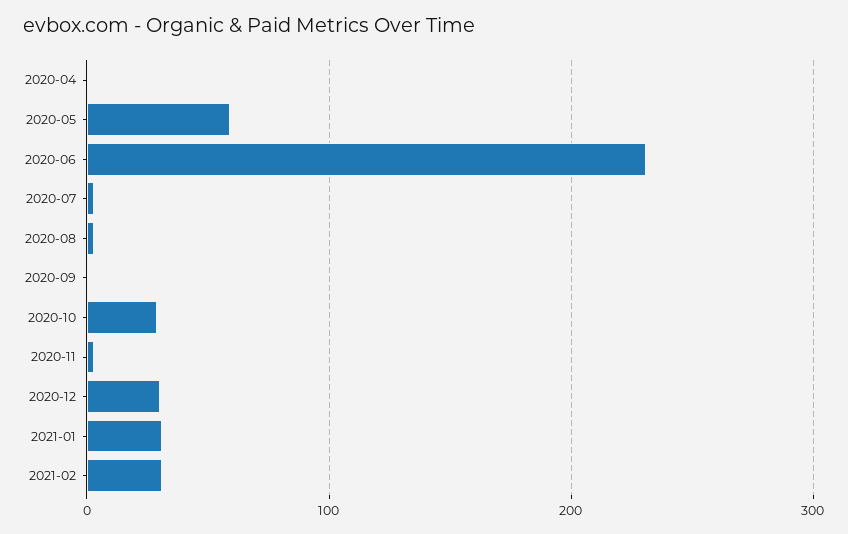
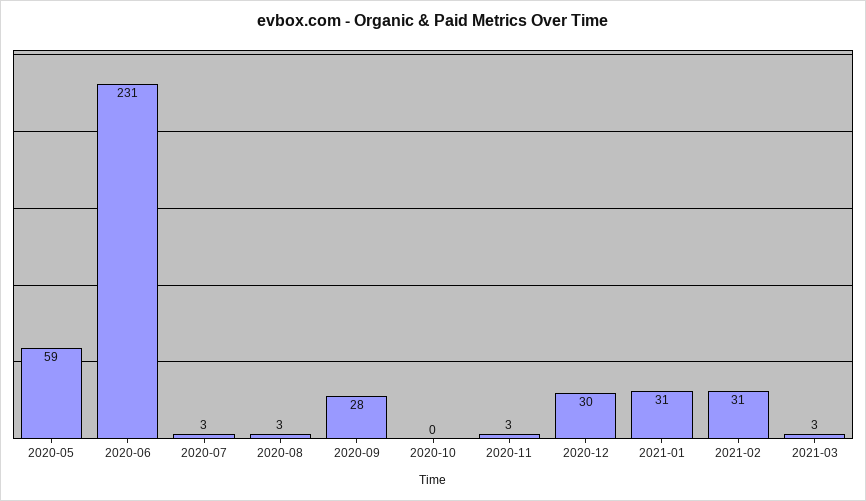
2020-04: 0 -> none
2020-09: 0 -> 28
2020-10: 30 -> 0
2021-03: none -> 3

